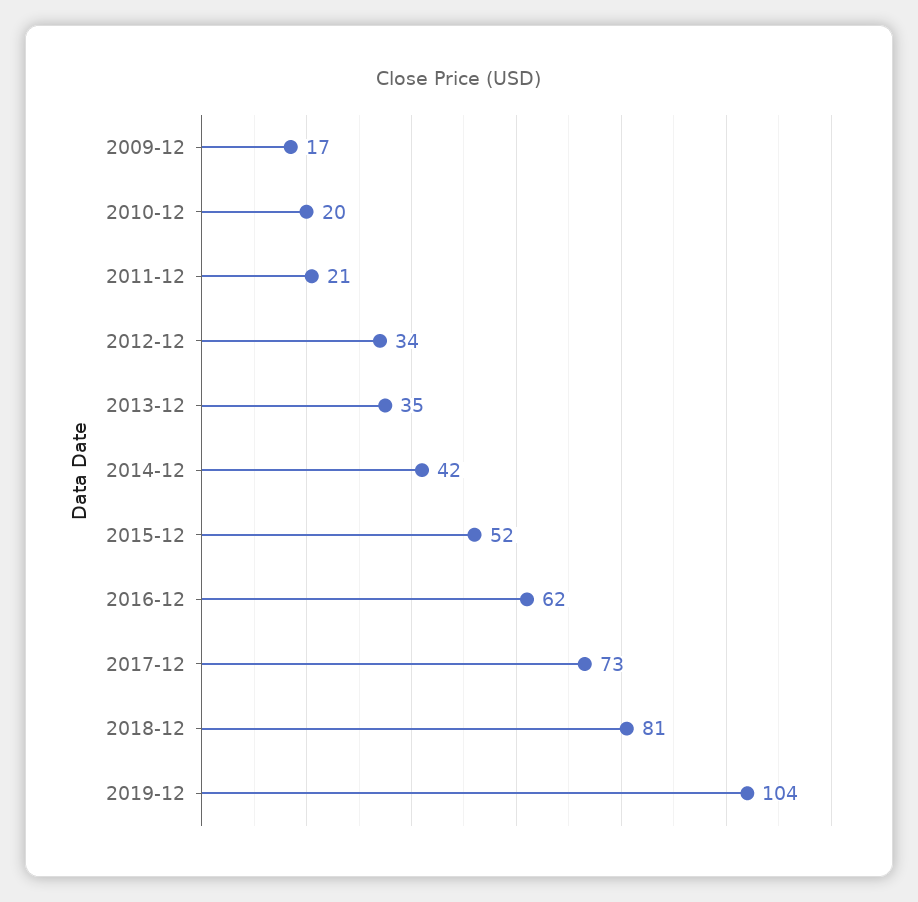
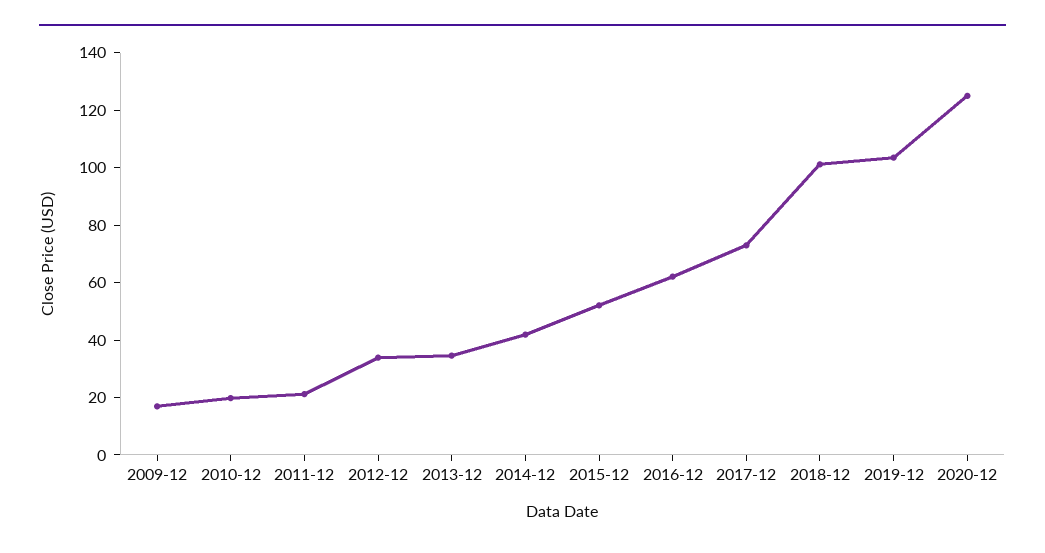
2018-12: 81 -> 100
2020-12: none -> 125

